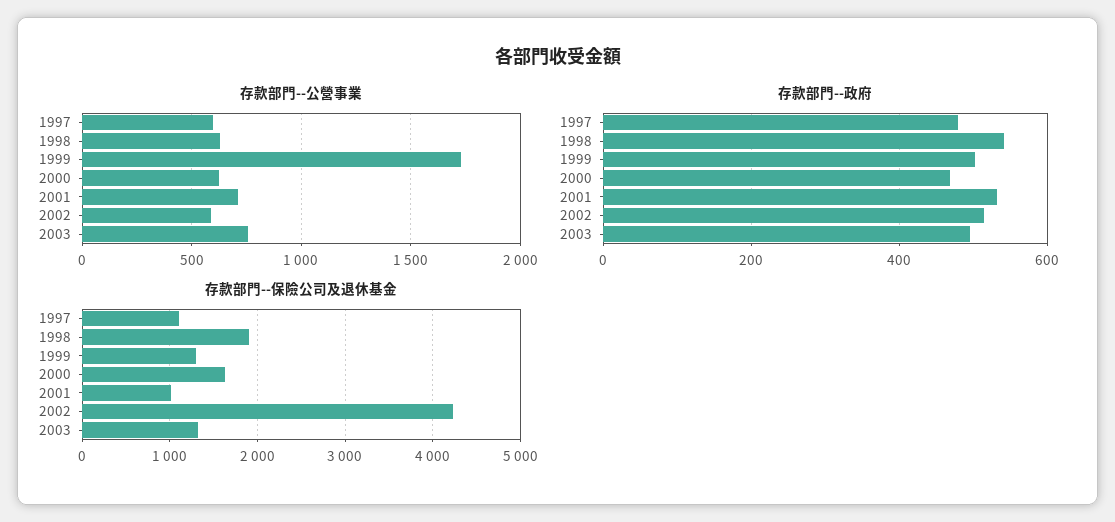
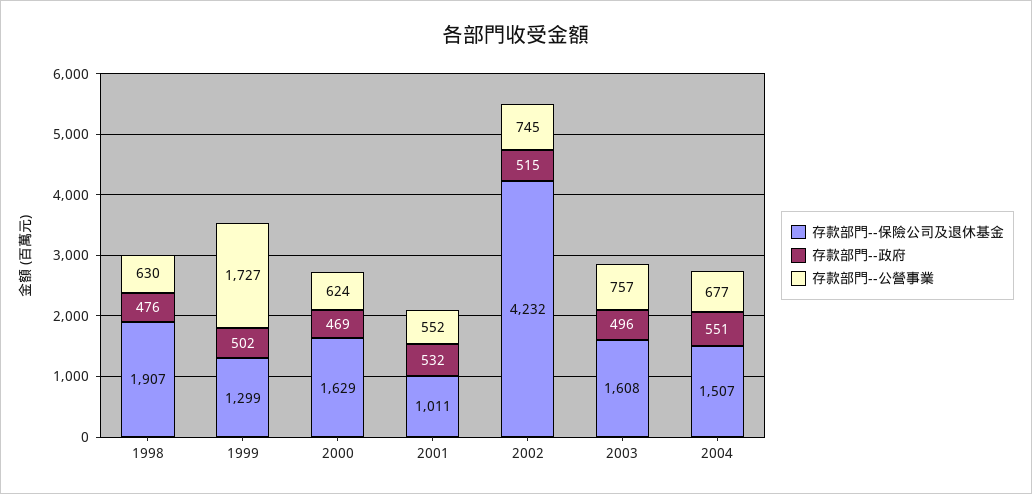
存款部門--公營事業, 1997: 600 -> none
存款部門--公營事業, 2001: 700 -> 552
存款部門--公營事業, 2002: 600 -> 745
存款部門--政府, 1997: 480 -> none
存款部門--政府, 1998: 540 -> 476
存款部門--保險公司及退休基金, 1997: 1100 -> none
存款部門--保險公司及退休基金, 2003: 1300 -> 1608
存款部門--保險公司及退休基金, 2004: none -> 1507
存款部門--政府, 2004: none -> 551
存款部門--公營事業, 2004: none -> 677

